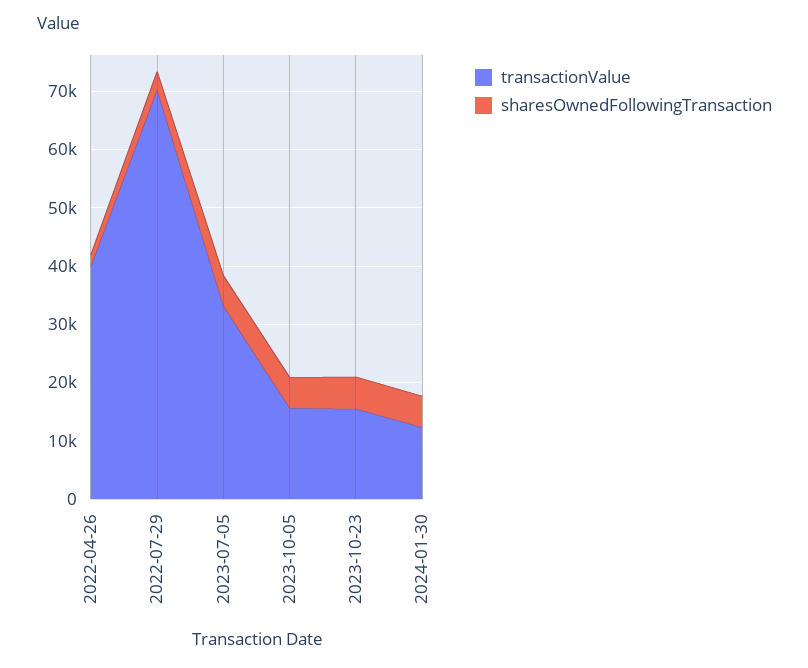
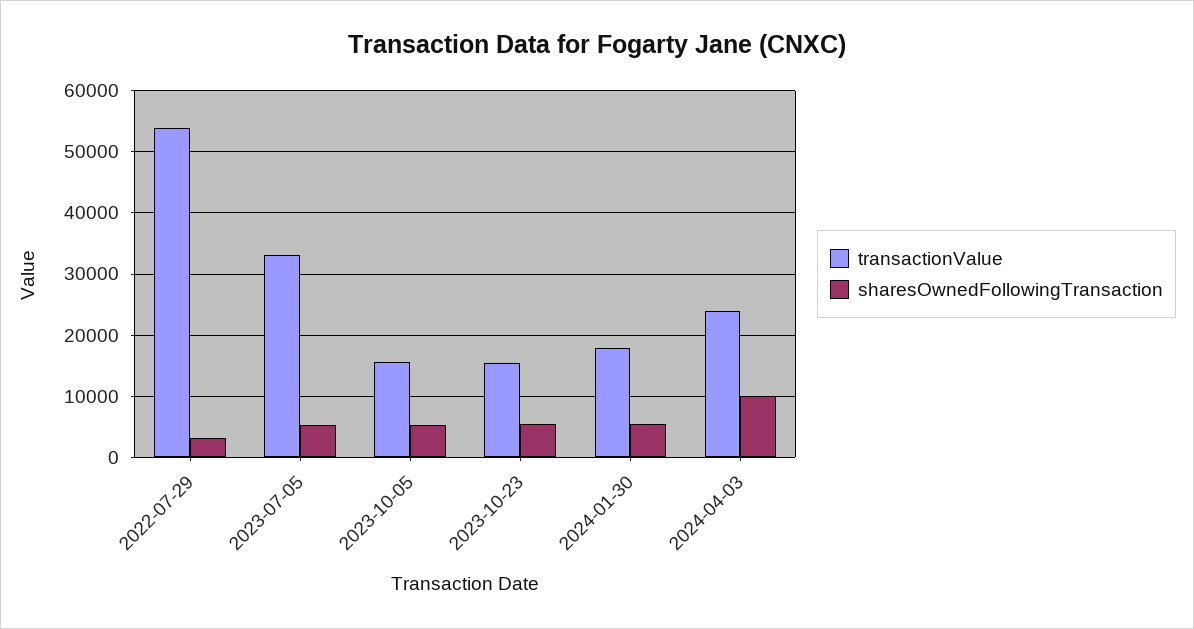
transactionValue, 2022-04-26: 40000 -> none
sharesOwnedFollowingTransaction, 2022-04-26: 2000 -> none
transactionValue, 2022-07-29: 70000 -> 54000
transactionValue, 2024-01-30: 12000 -> 18000
transactionValue, 2024-04-03: none -> 24000
sharesOwnedFollowingTransaction, 2024-04-03: none -> 10000

